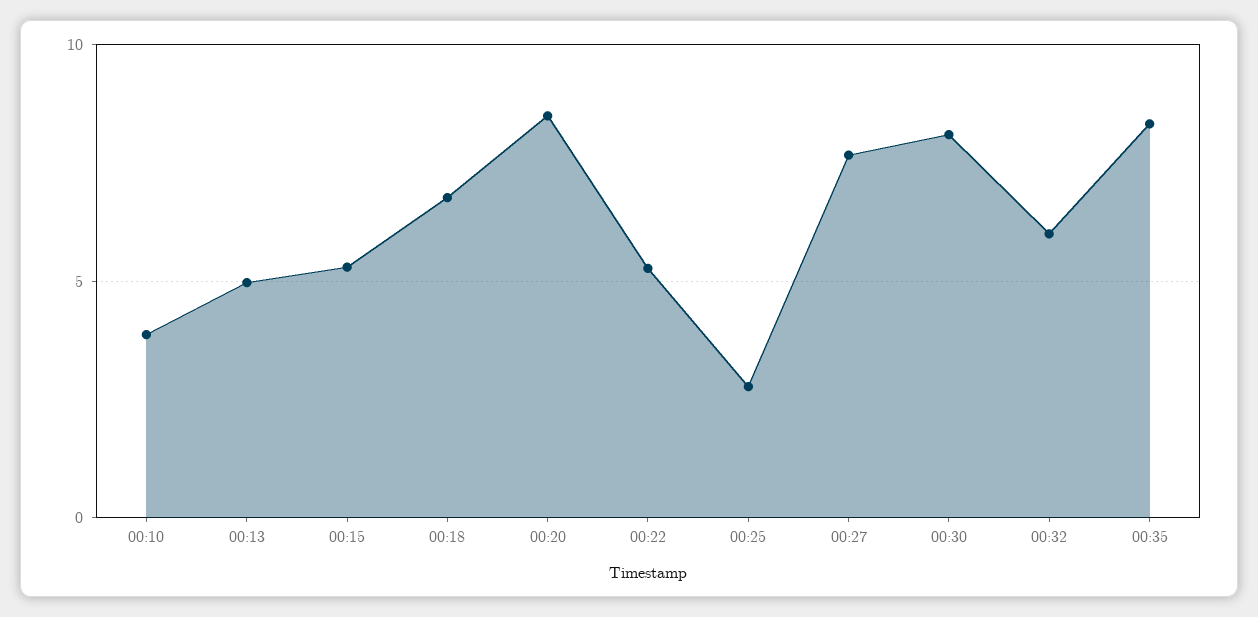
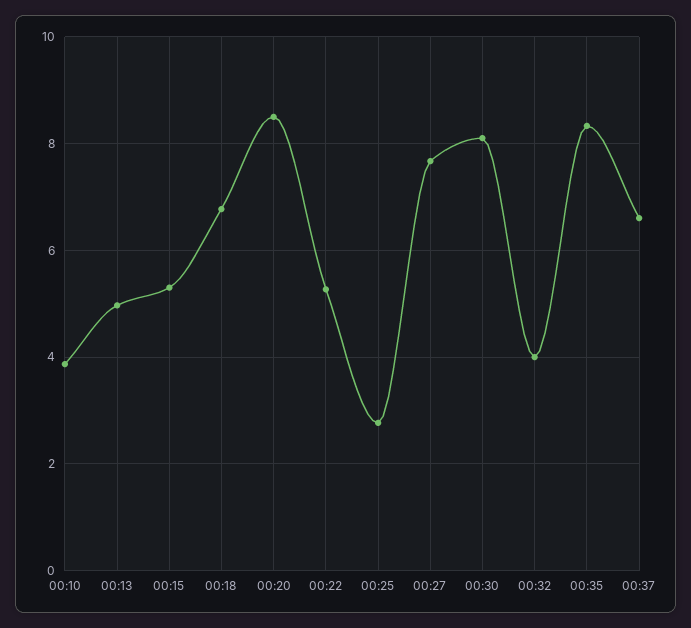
00:32: 6 -> 4
00:37: none -> 6.6

